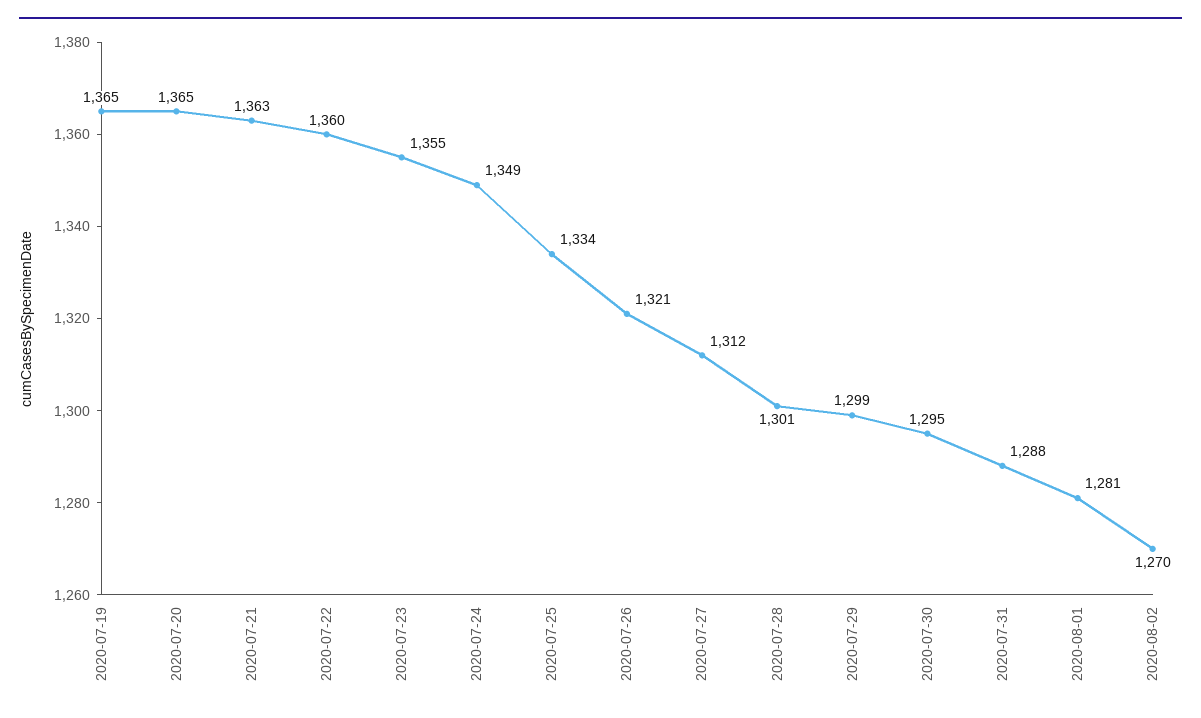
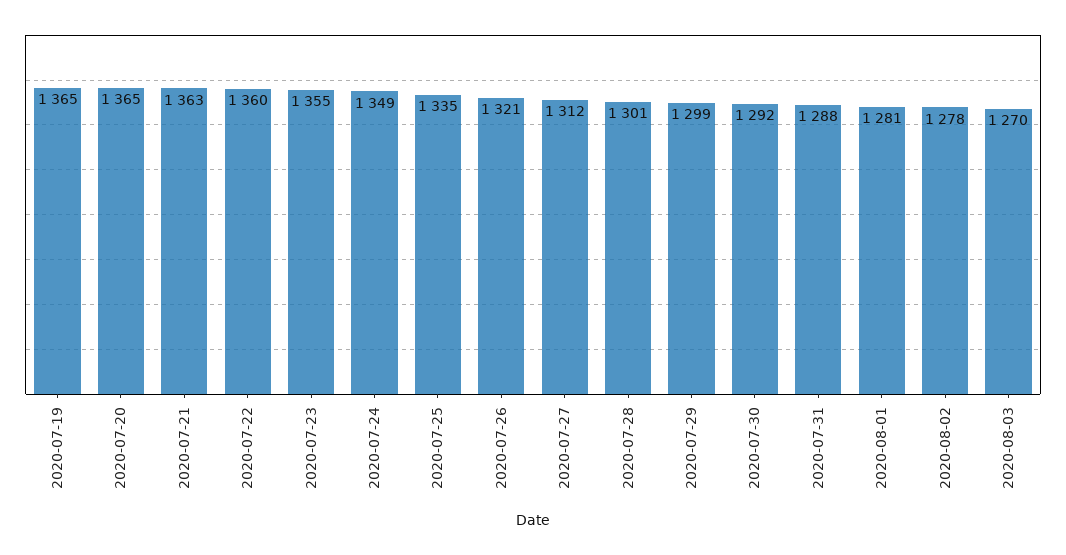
2020-07-25: 1334 -> 1335
2020-07-30: 1295 -> 1292
2020-08-02: 1270 -> 1278
2020-08-03: none -> 1270

